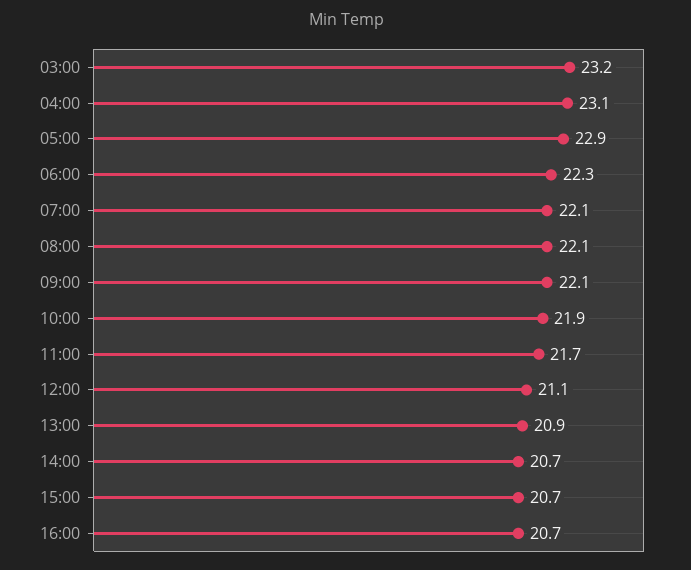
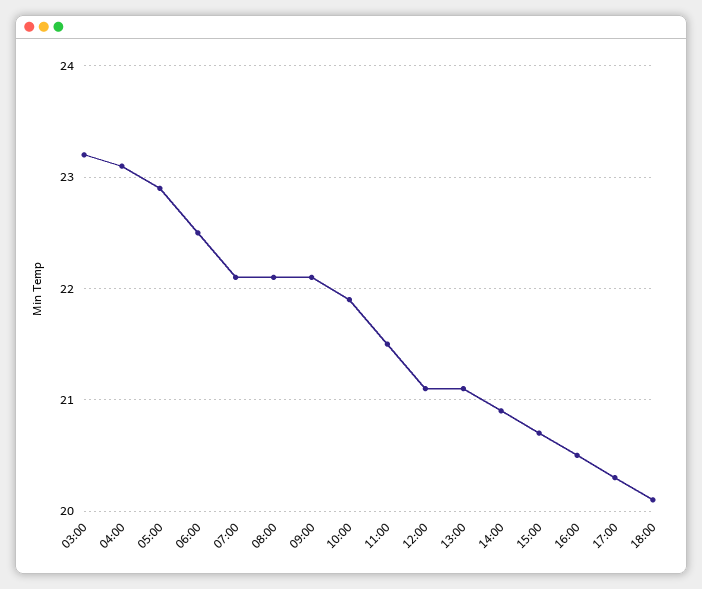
06:00: 22.3 -> 22.5
11:00: 21.7 -> 21.5
13:00: 20.9 -> 21.1
14:00: 20.7 -> 20.9
16:00: 20.7 -> 20.5
17:00: none -> 20.3
18:00: none -> 20.1

